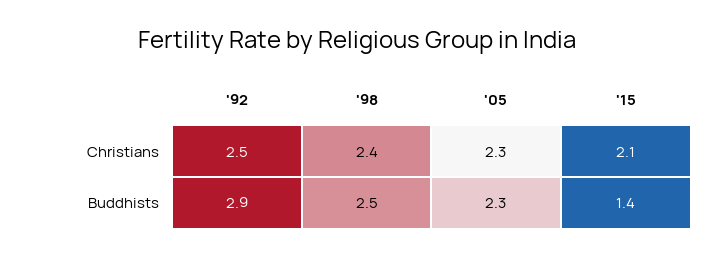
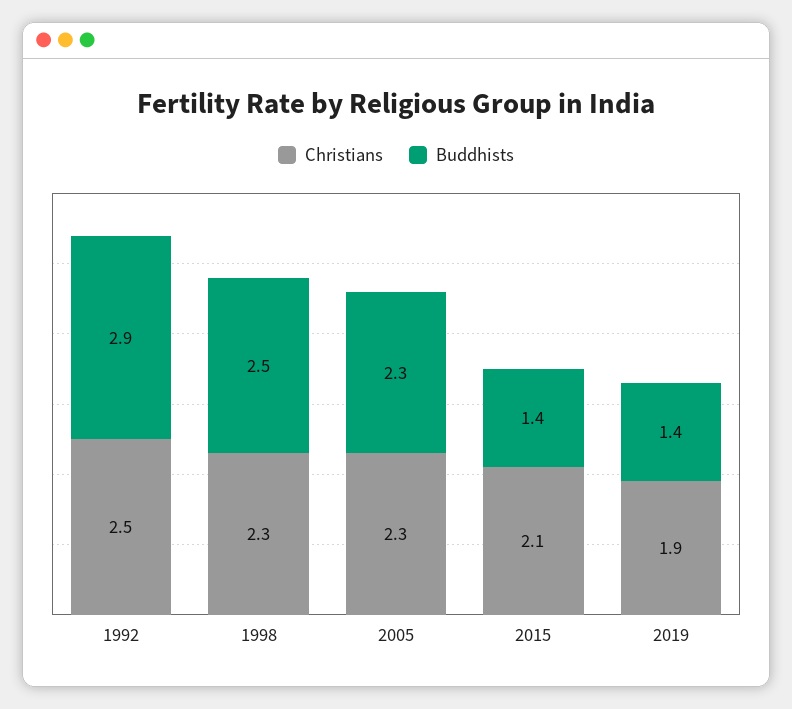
Christians, '98: 2.4 -> 2.3
Christians, 2019: none -> 1.9
Buddhists, 2019: none -> 1.4

